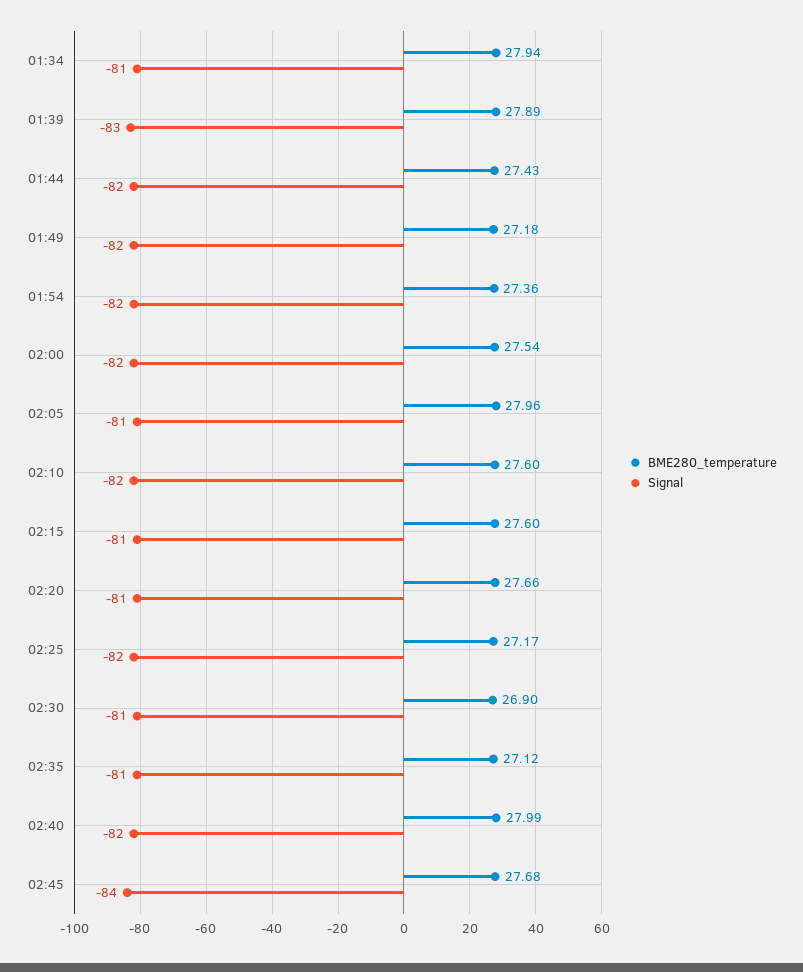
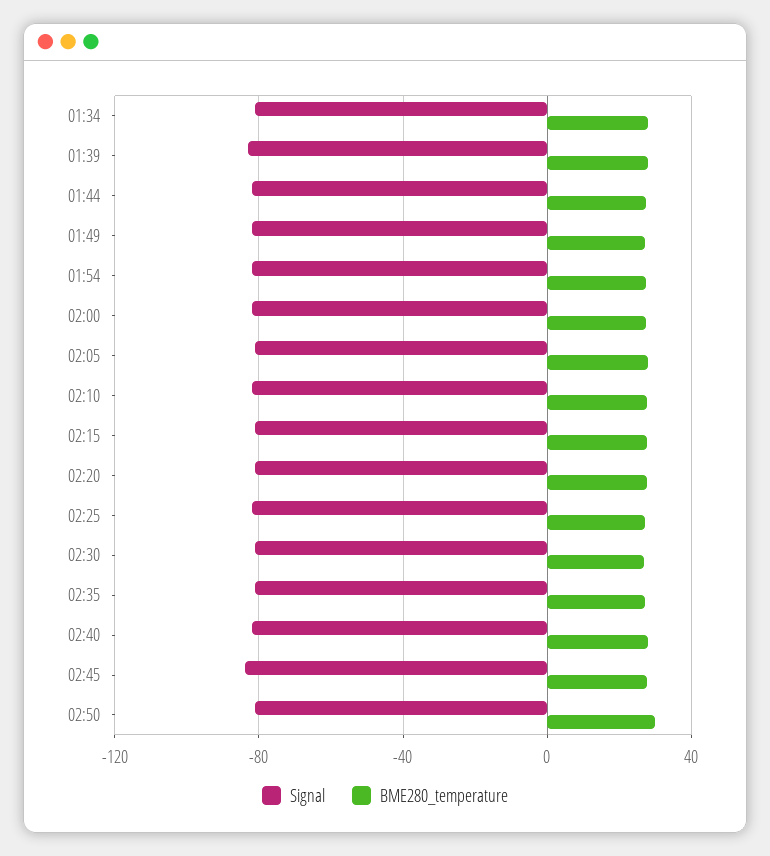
Signal, 02:50: none -> -80
BME280_temperature, 02:50: none -> 30

